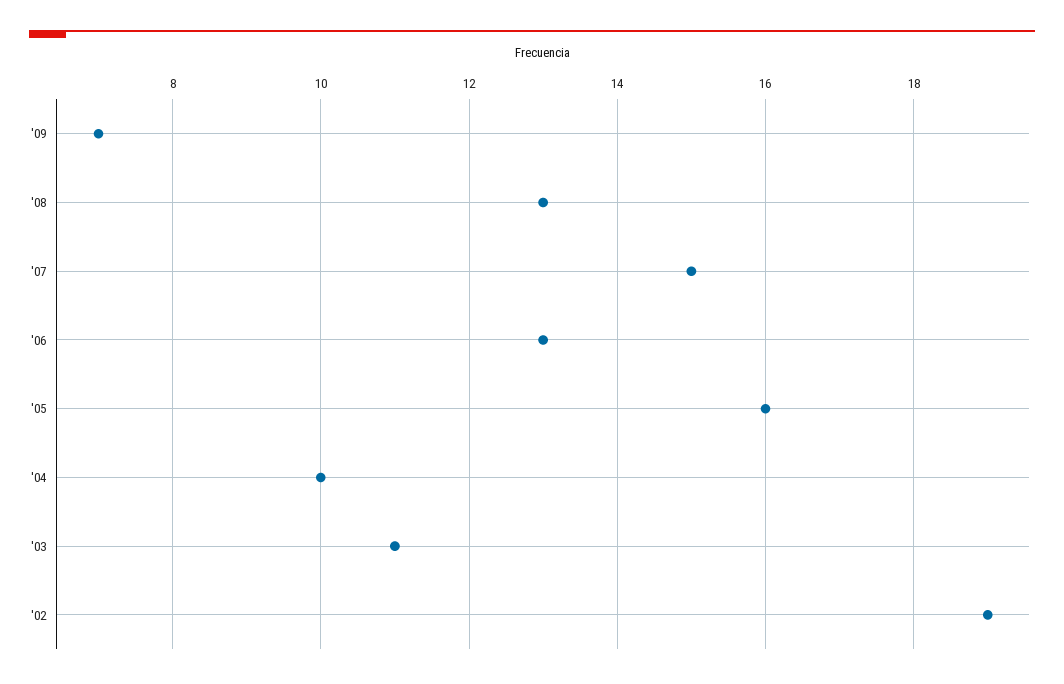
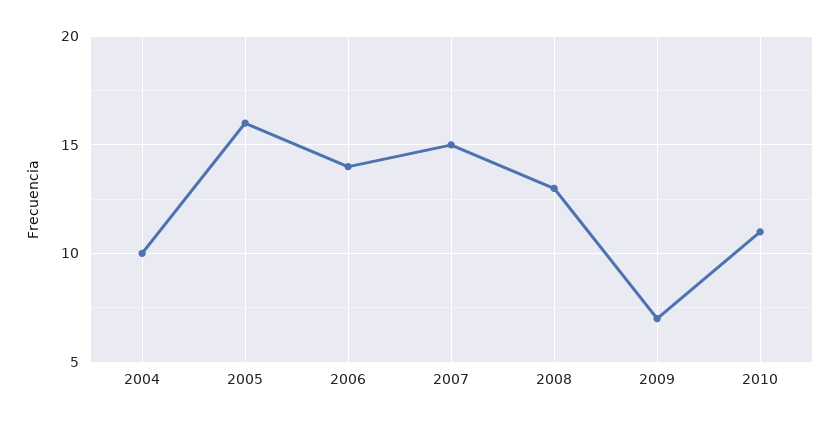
'06: 13 -> 14
'03: 11 -> none
'02: 19 -> none
2010: none -> 11

